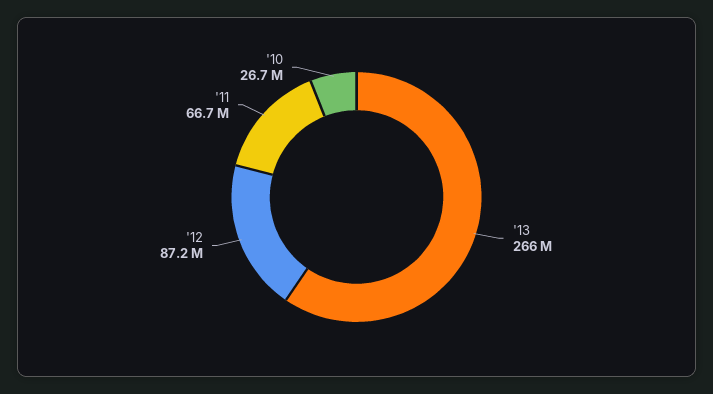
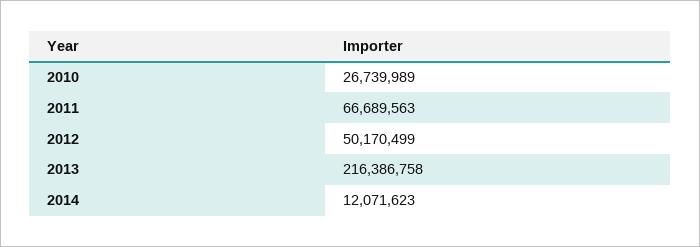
'13: 266000000 -> 216386758
'12: 87200000 -> 50170499
2014: none -> 12071623

